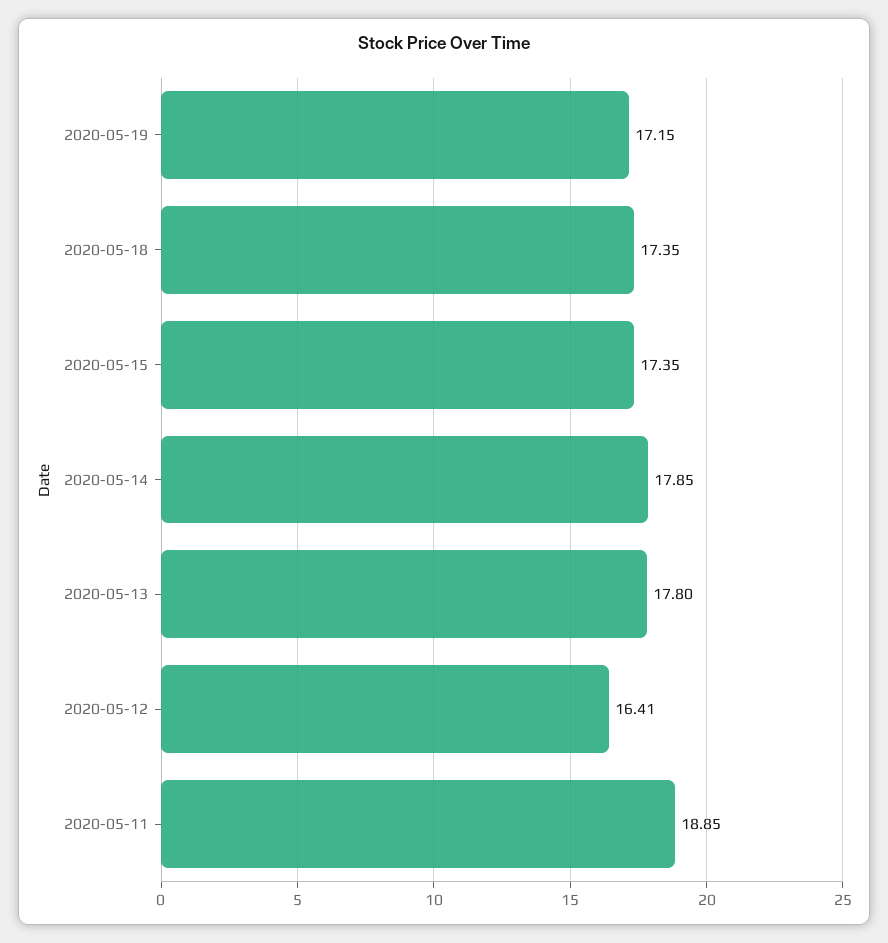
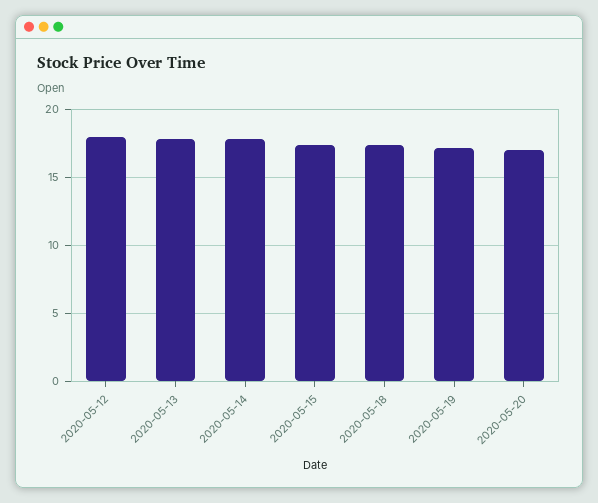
2020-05-12: 16.41 -> 18
2020-05-11: 18.85 -> none
2020-05-20: none -> 17

